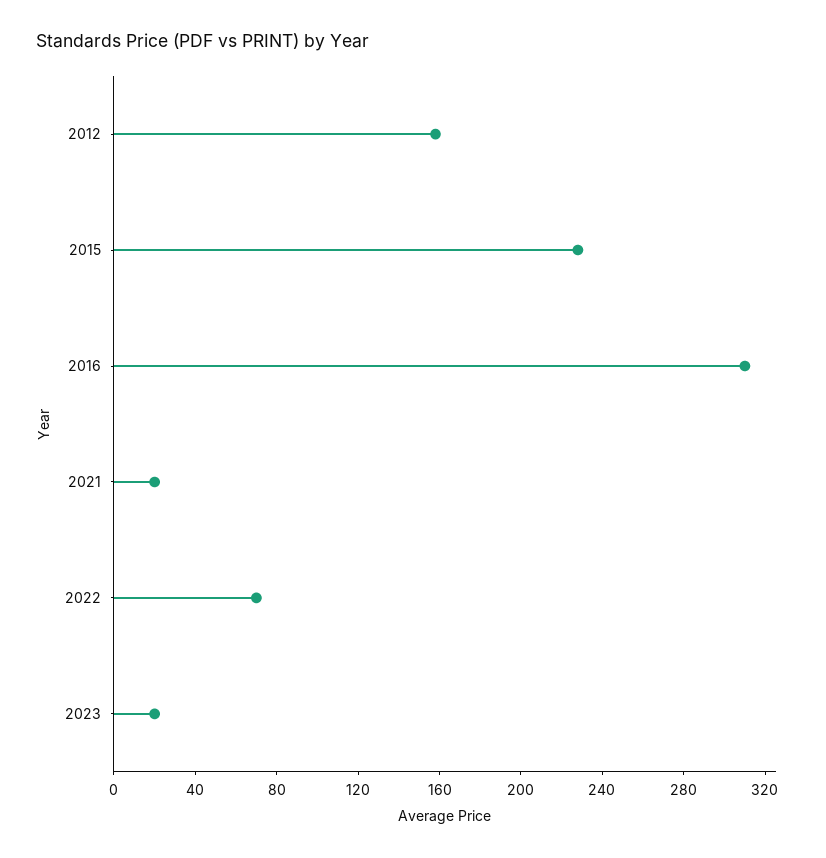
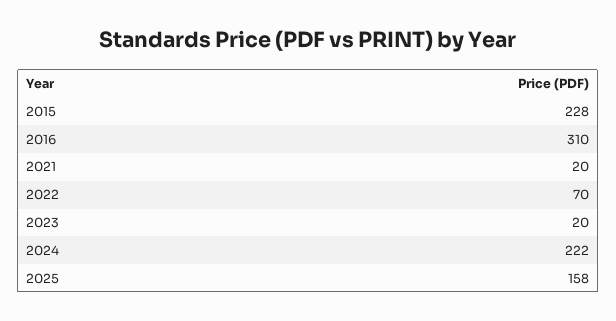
2012: 160 -> none
2024: none -> 222
2025: none -> 158

